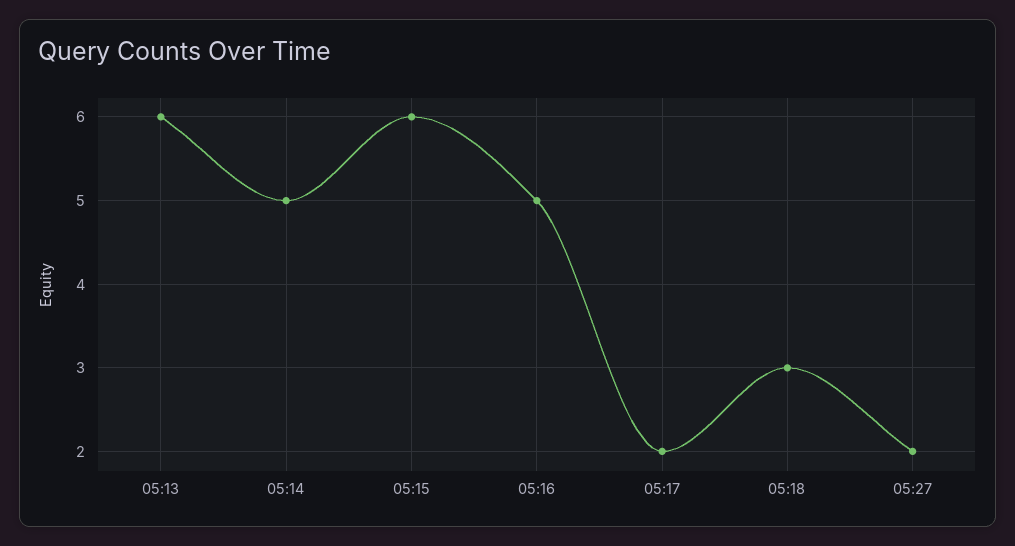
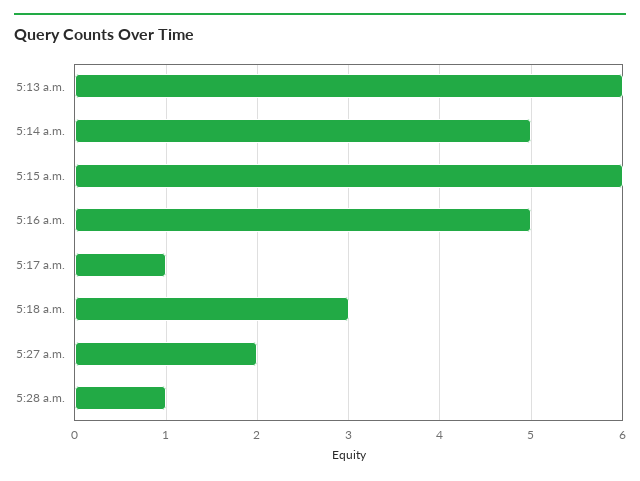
05:17: 2 -> 1
5:28 a.m.: none -> 1

